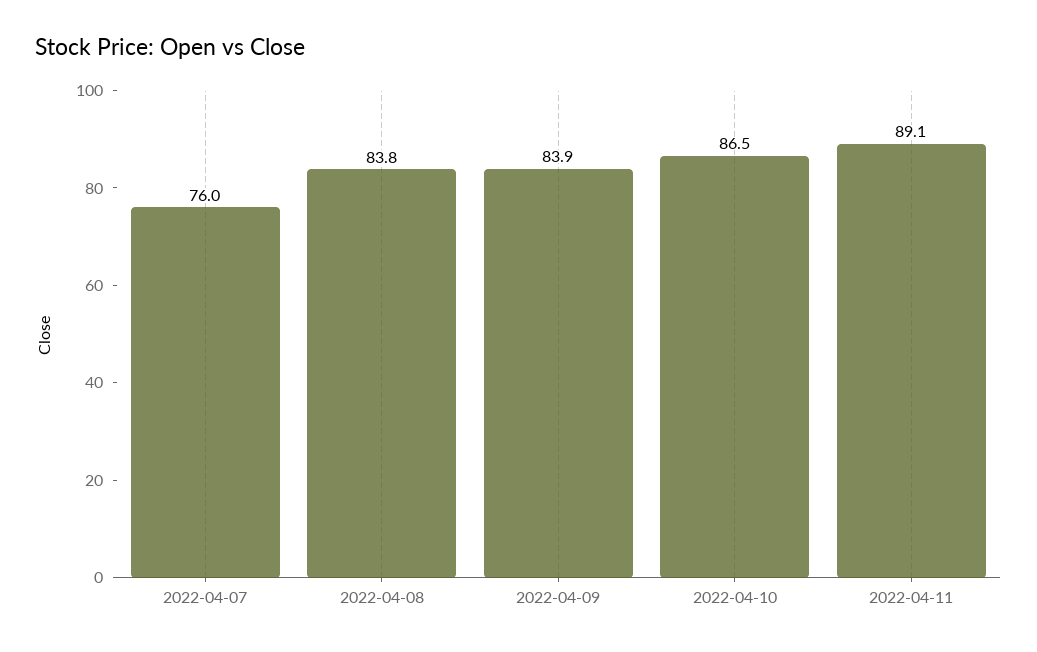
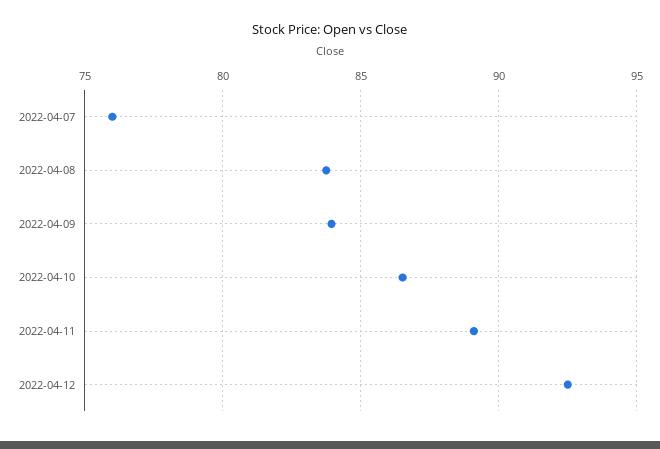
2022-04-12: none -> 92.5

